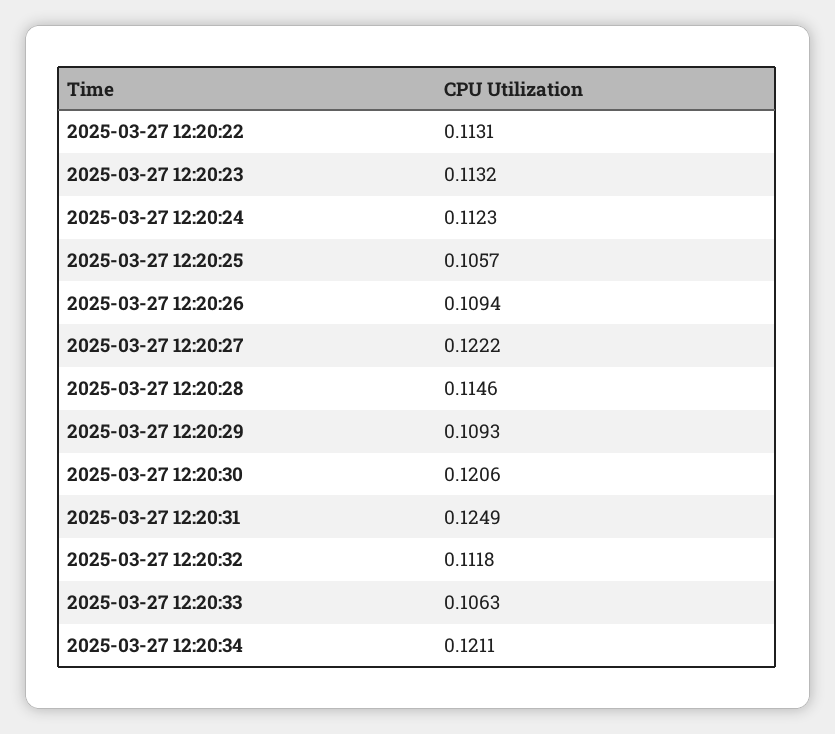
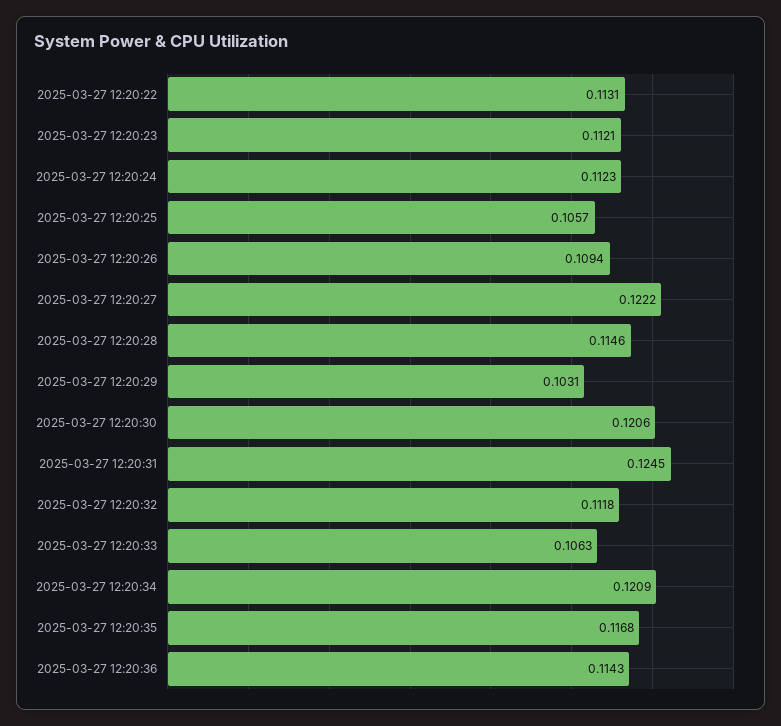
2025-03-27 12:20:23: 0.1132 -> 0.1121
2025-03-27 12:20:29: 0.1093 -> 0.1031
2025-03-27 12:20:31: 0.1249 -> 0.1245
2025-03-27 12:20:34: 0.1211 -> 0.1209
2025-03-27 12:20:35: none -> 0.1168
2025-03-27 12:20:36: none -> 0.1143

